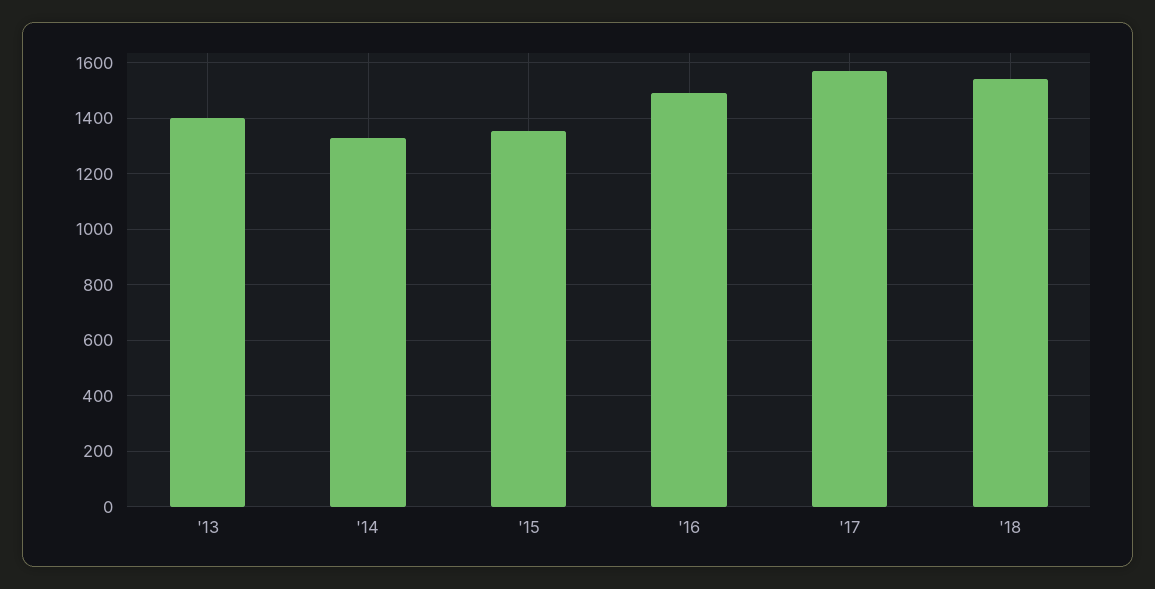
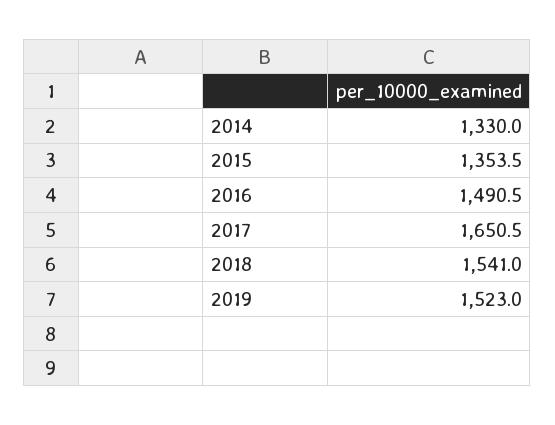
'13: 1400 -> none
'17: 1575 -> 1650.5
2019: none -> 1523

